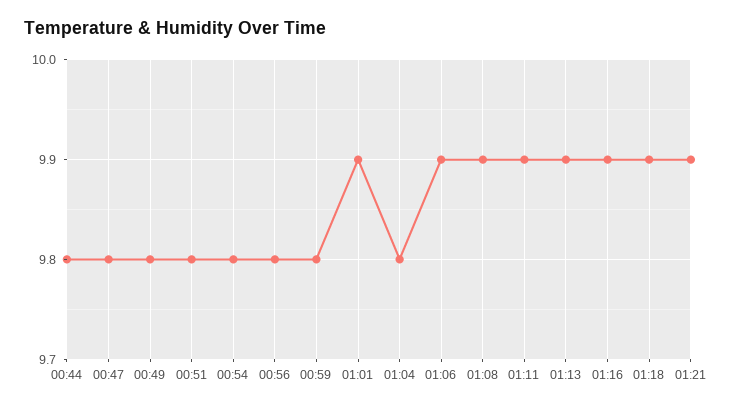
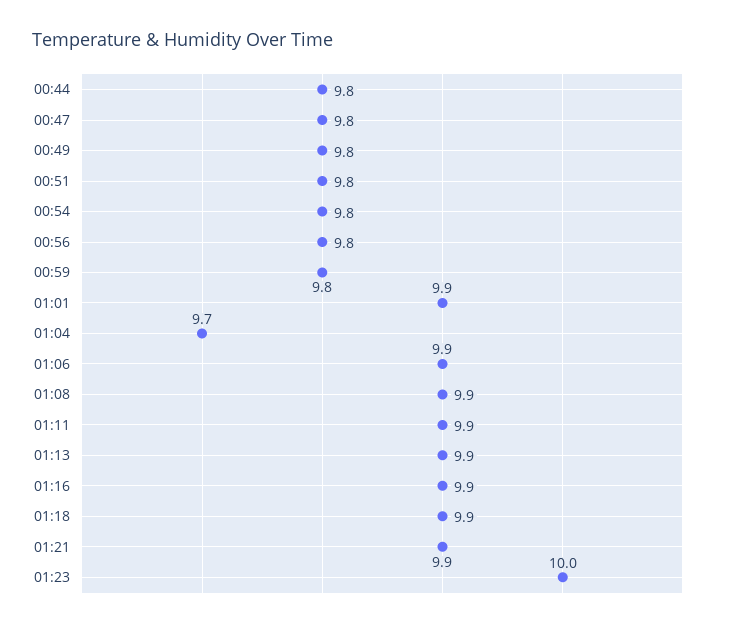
01:04: 9.8 -> 9.7
01:23: none -> 10

